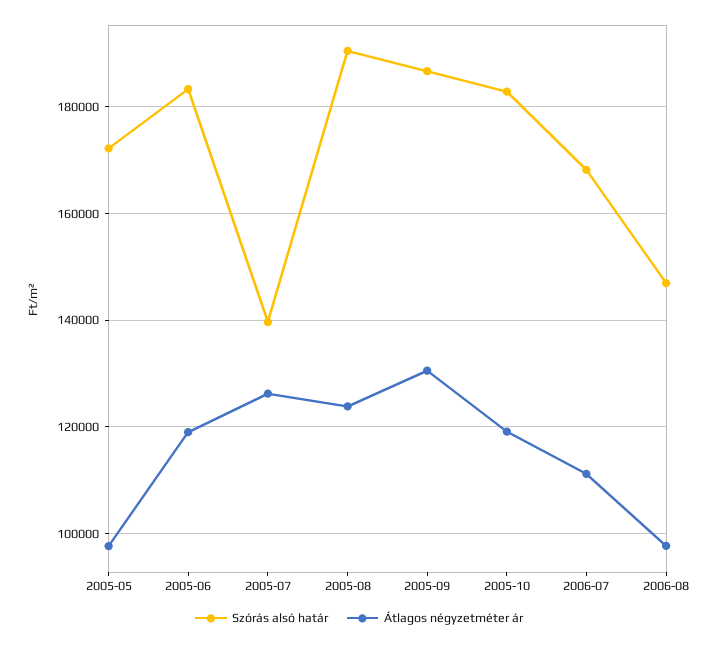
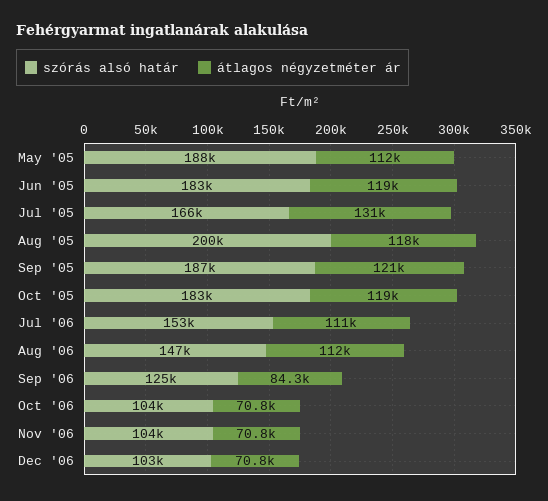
Szórás alsó határ, 2005-05: 172000 -> 188000
Átlagos négyzetméter ár, 2005-05: 98000 -> 112000
Szórás alsó határ, 2005-07: 140000 -> 166000
Átlagos négyzetméter ár, 2005-07: 126000 -> 131000
Szórás alsó határ, 2005-08: 190000 -> 200000
Átlagos négyzetméter ár, 2005-08: 124000 -> 118000
Átlagos négyzetméter ár, 2005-09: 130000 -> 121000
Szórás alsó határ, 2006-07: 168000 -> 153000
Átlagos négyzetméter ár, 2006-08: 98000 -> 112000
Szórás alsó határ, Sep '06: none -> 125000
Átlagos négyzetméter ár, Sep '06: none -> 84300
Szórás alsó határ, Oct '06: none -> 104000
Átlagos négyzetméter ár, Oct '06: none -> 70800
Szórás alsó határ, Nov '06: none -> 104000
Átlagos négyzetméter ár, Nov '06: none -> 70800
Szórás alsó határ, Dec '06: none -> 103000
Átlagos négyzetméter ár, Dec '06: none -> 70800

